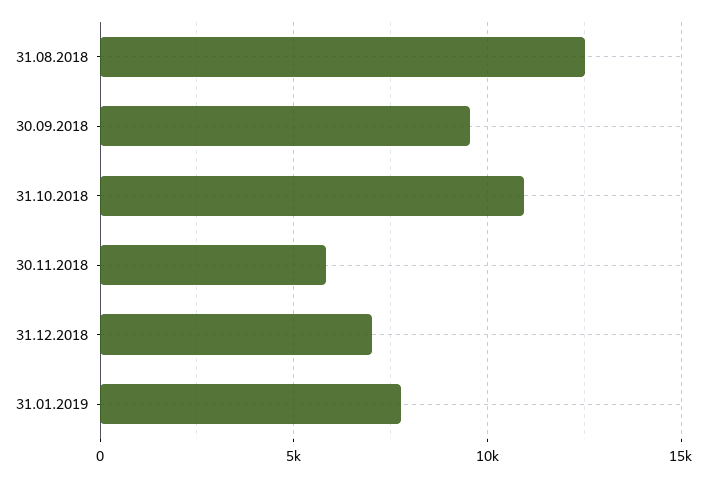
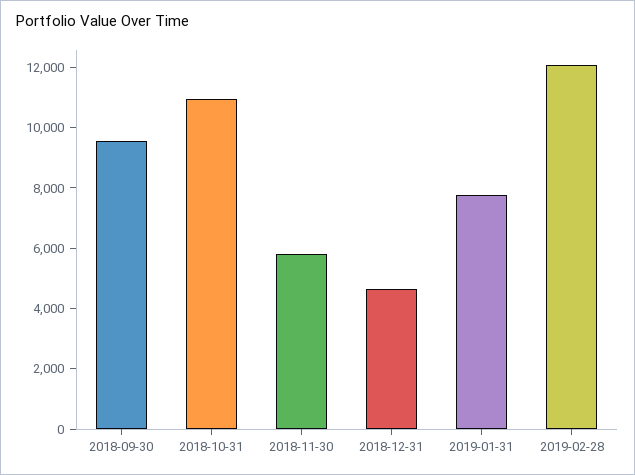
31.08.2018: 12500 -> none
31.12.2018: 7000 -> 4500
2019-02-28: none -> 12000

